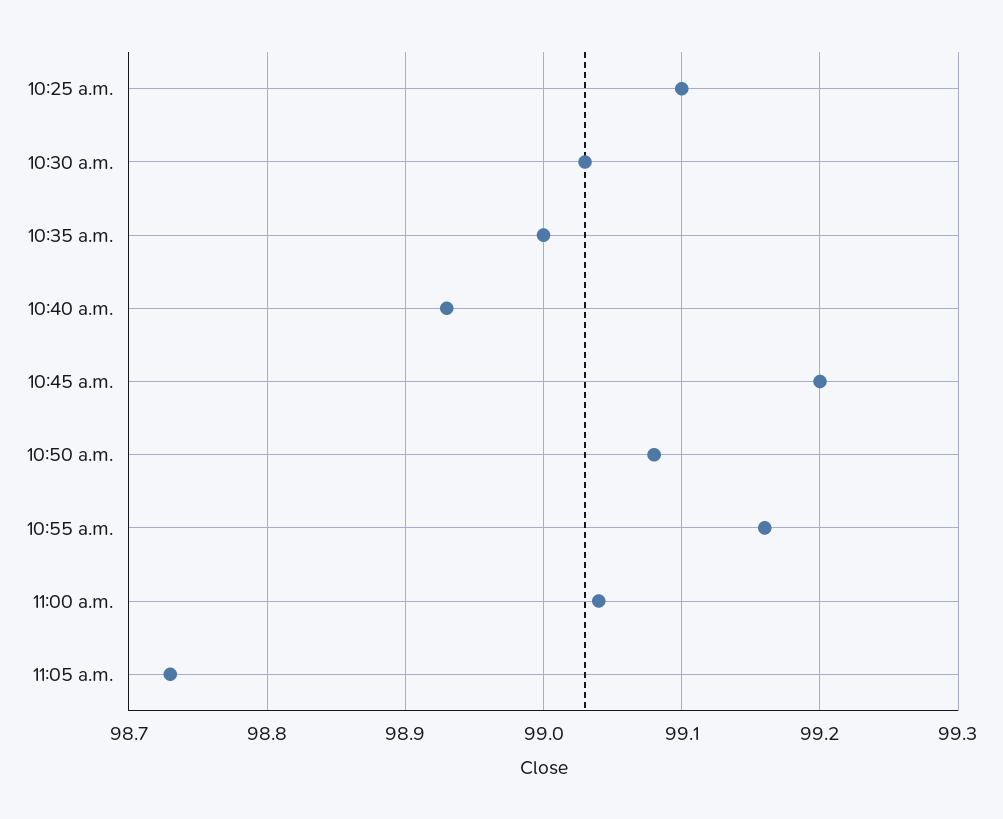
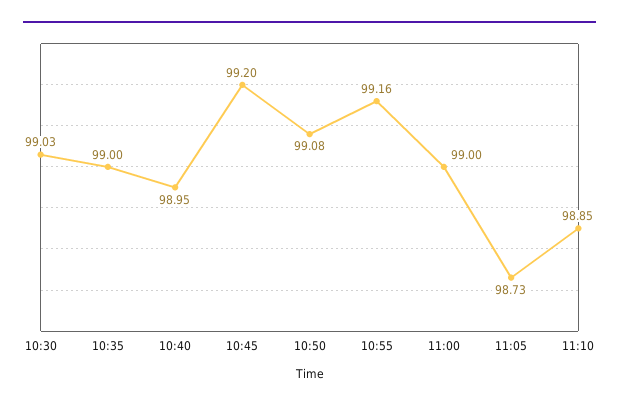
10:25 a.m.: 99.1 -> none
10:40 a.m.: 98.93 -> 98.95
11:00 a.m.: 99.04 -> 99
11:10: none -> 98.85

